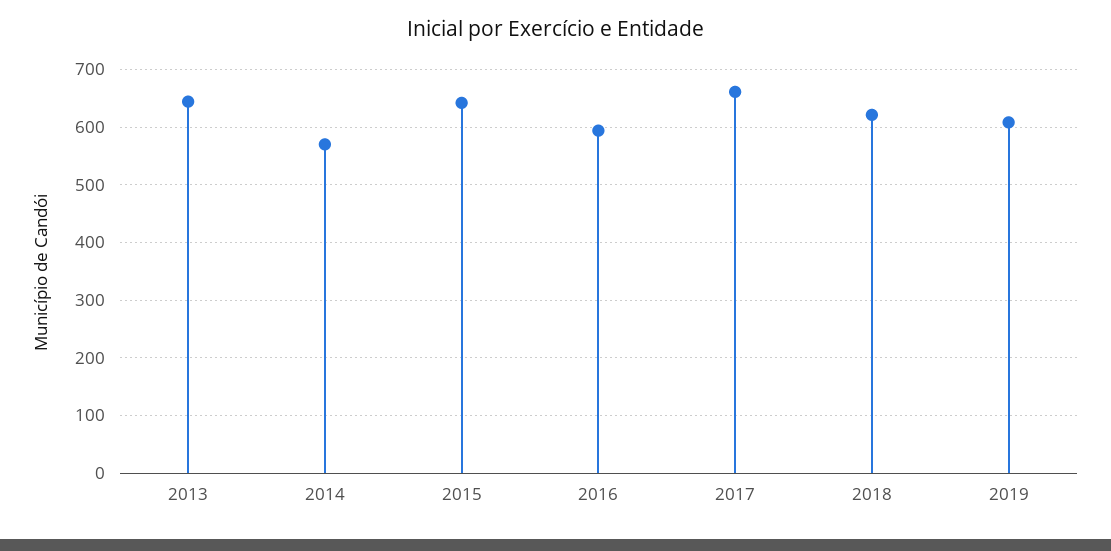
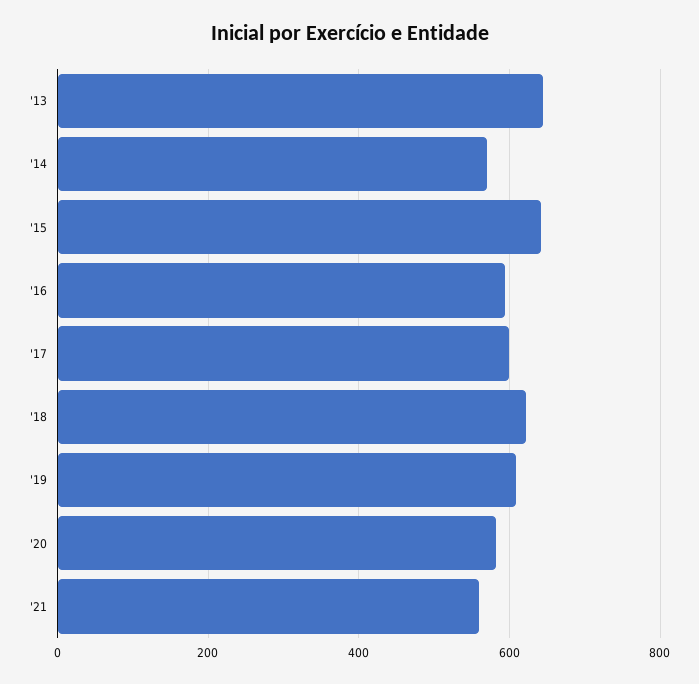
2017: 660 -> 600
'20: none -> 580
'21: none -> 560

